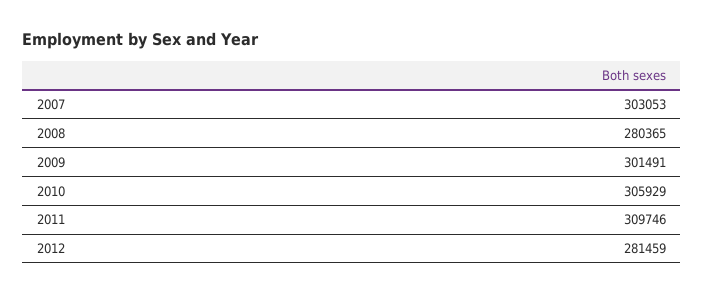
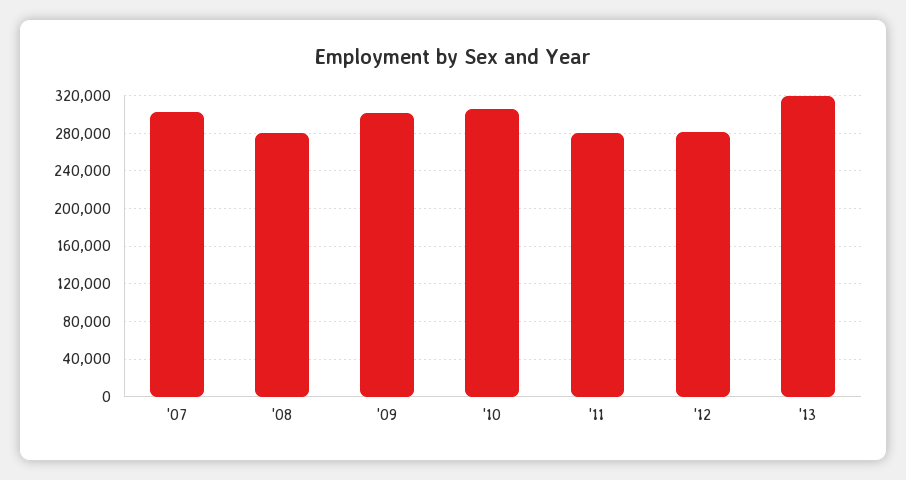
2011: 309746 -> 280000
'13: none -> 320000

